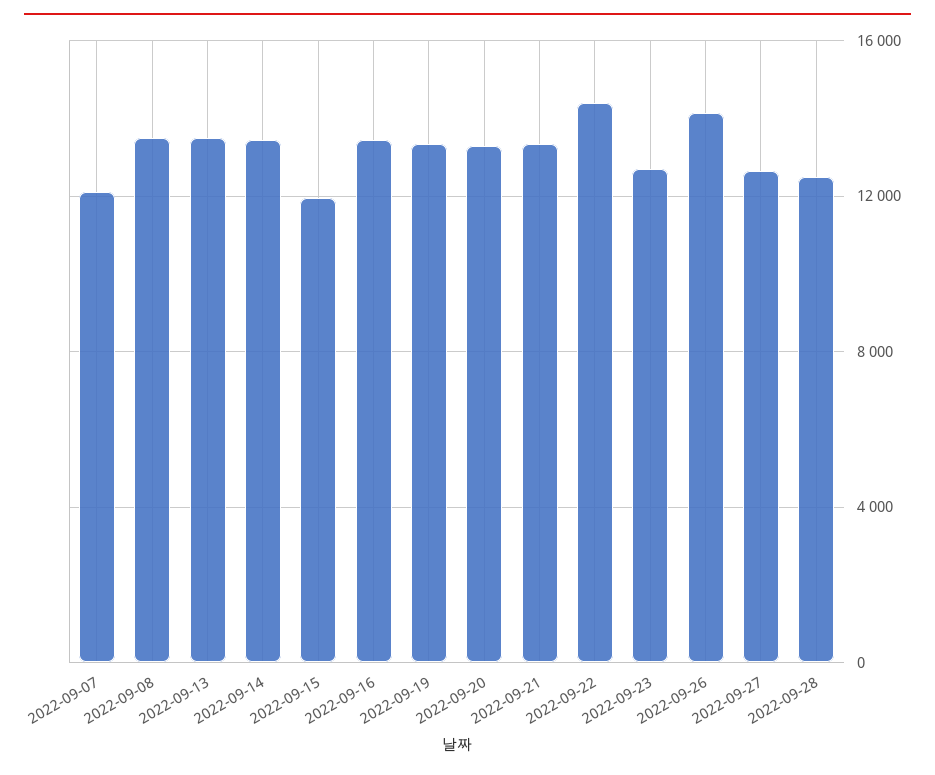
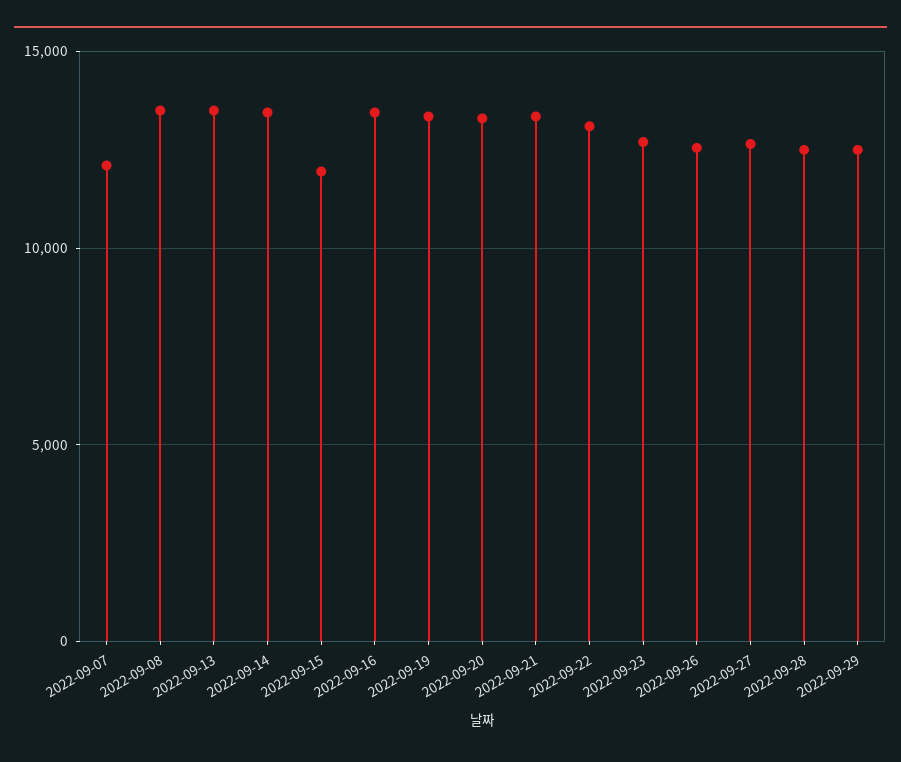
2022-09-22: 14500 -> 13000
2022-09-26: 14000 -> 12500
2022-09-29: none -> 12500

